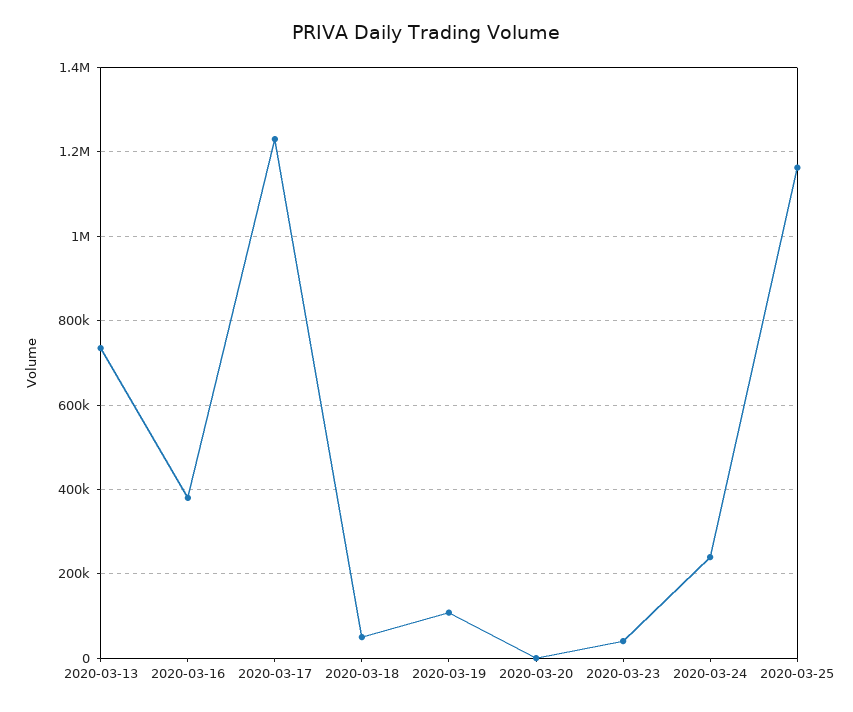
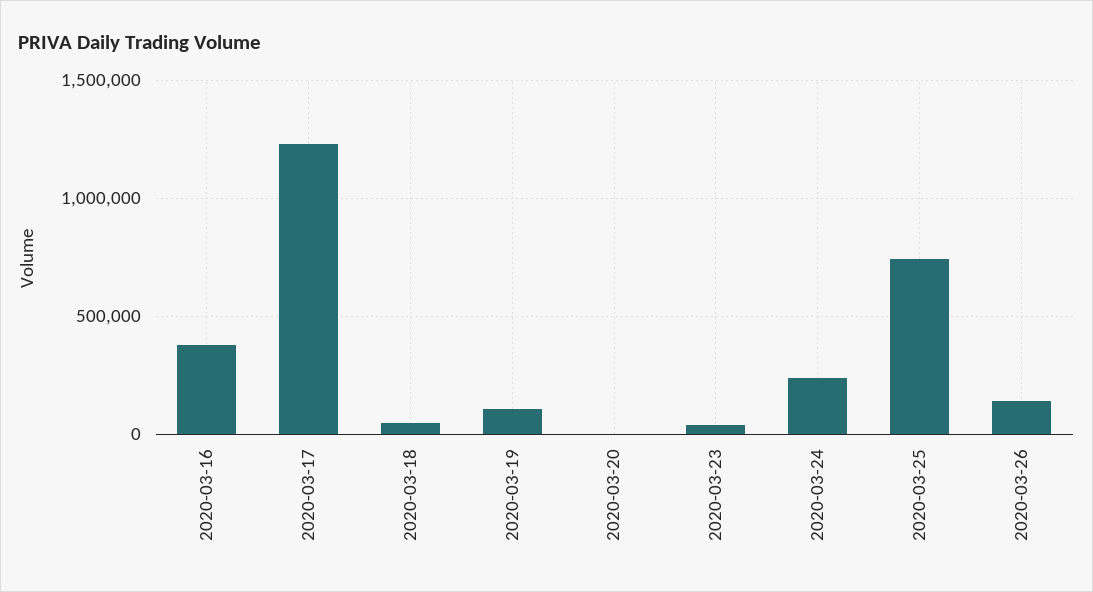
2020-03-13: 740000 -> none
2020-03-25: 1160000 -> 750000
2020-03-26: none -> 150000

